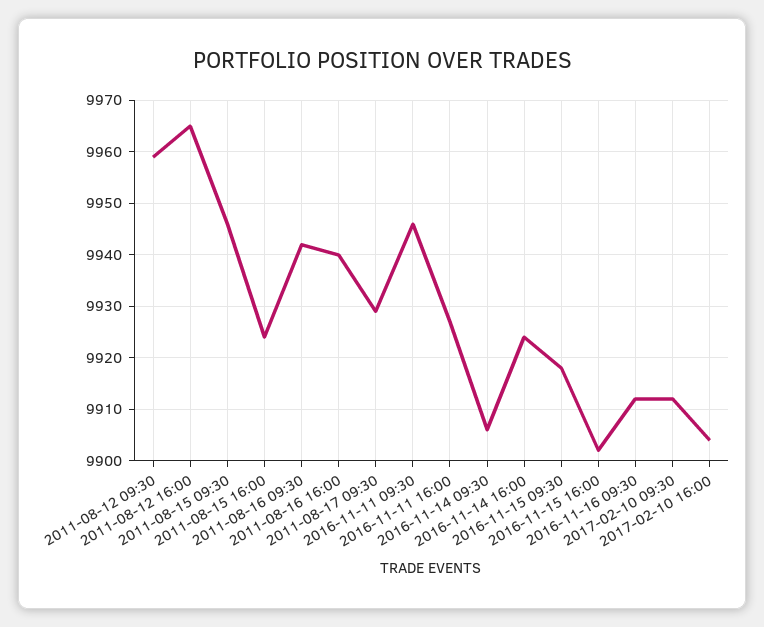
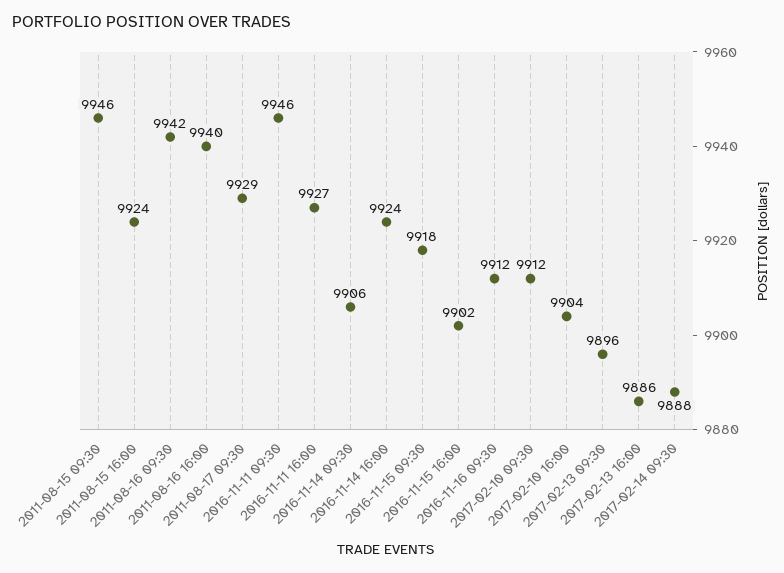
2011-08-12 09:30: 9960 -> none
2011-08-12 16:00: 9965 -> none
2017-02-13 09:30: none -> 9896
2017-02-13 16:00: none -> 9886
2017-02-14 09:30: none -> 9888

